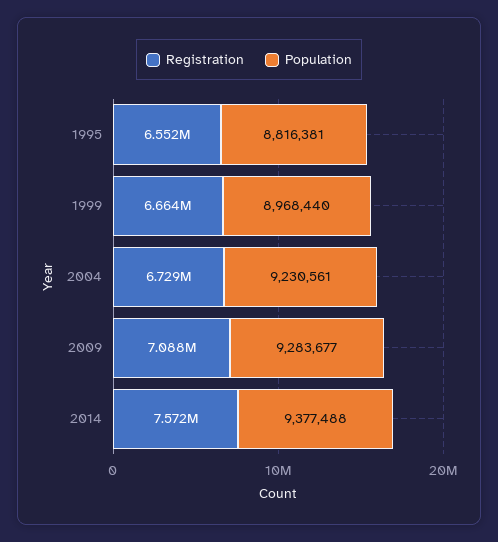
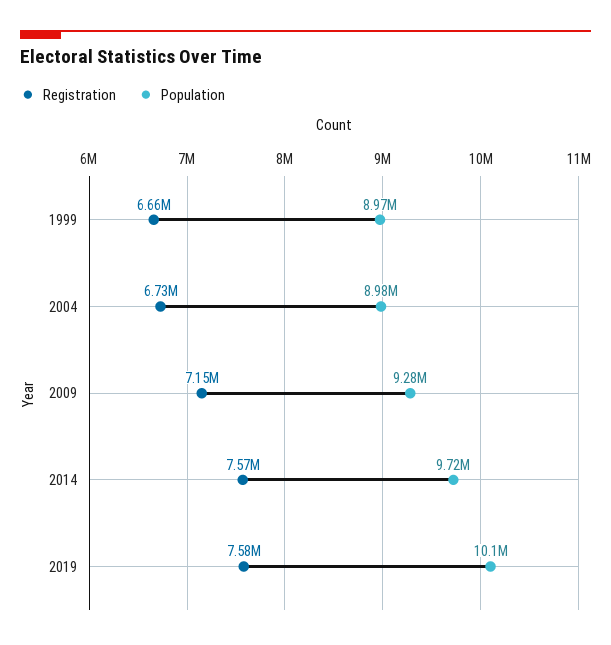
Registration, 1995: 6552000 -> none
Population, 1995: 8816381 -> none
Population, 2004: 9230561 -> 8980000
Registration, 2009: 7088000 -> 7150000
Population, 2014: 9377488 -> 9720000
Registration, 2019: none -> 7580000
Population, 2019: none -> 10100000

